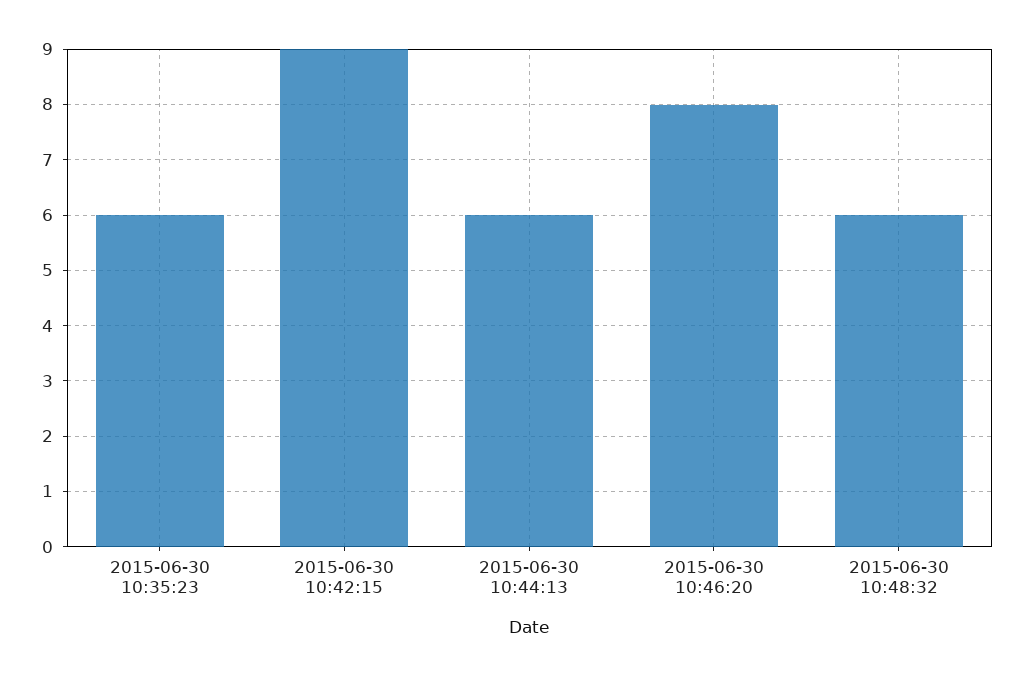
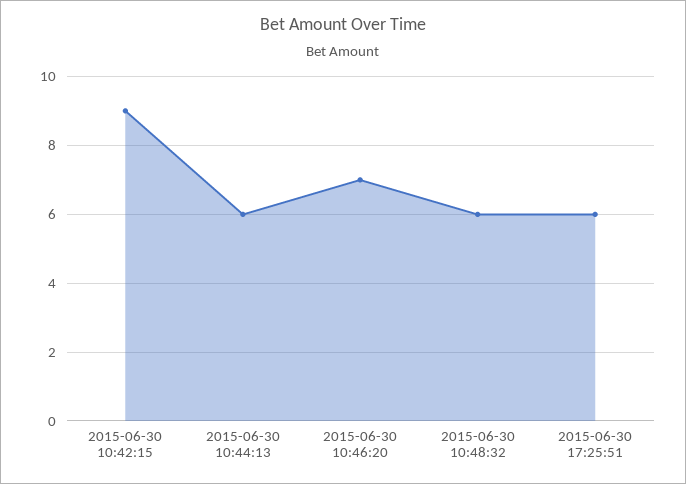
2015-06-30 10:35:23: 6 -> none
2015-06-30 10:46:20: 8 -> 7
2015-06-30 17:25:51: none -> 6

